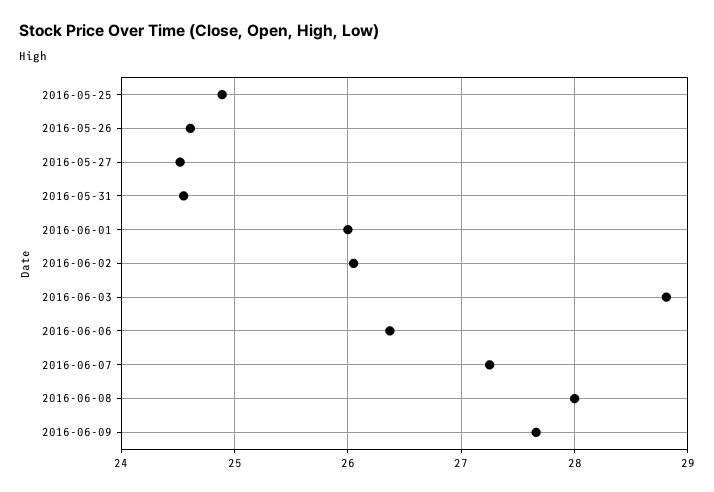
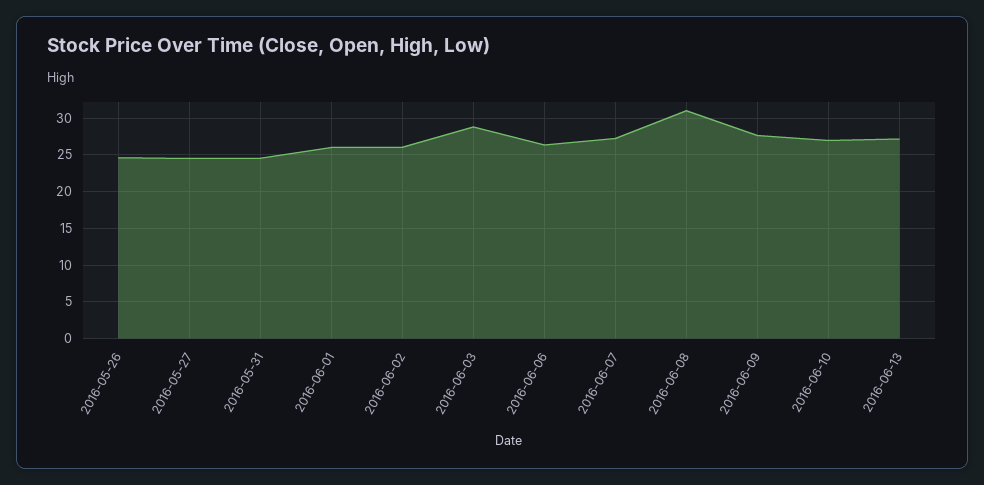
2016-05-25: 24.9 -> none
2016-06-08: 28 -> 31
2016-06-10: none -> 27
2016-06-13: none -> 27

